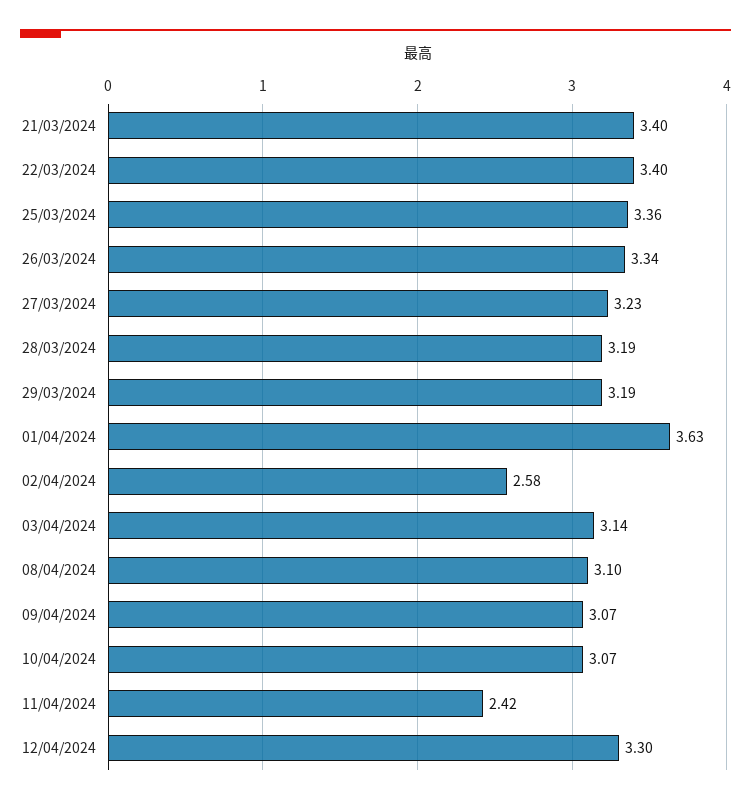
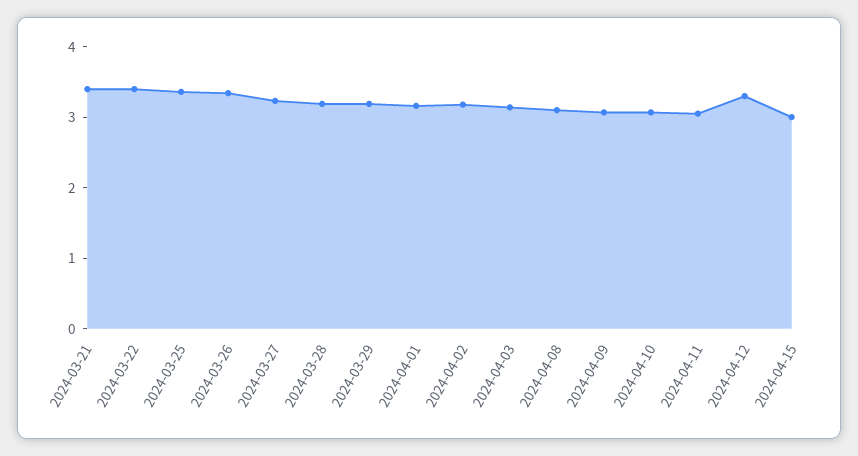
01/04/2024: 3.63 -> 3.2
02/04/2024: 2.58 -> 3.2
11/04/2024: 2.42 -> 3
2024-04-15: none -> 3

